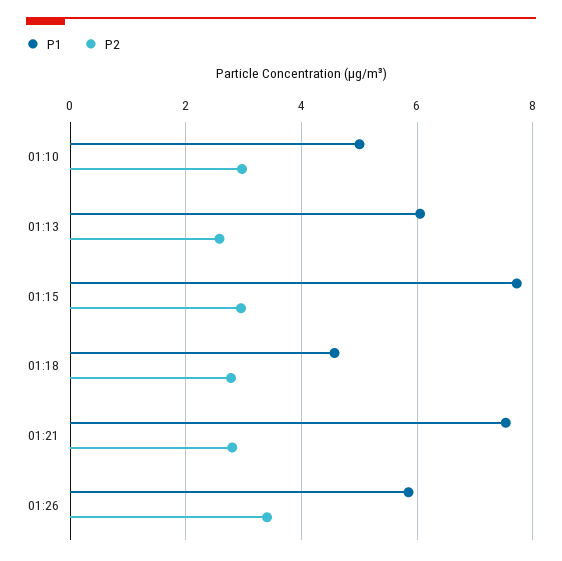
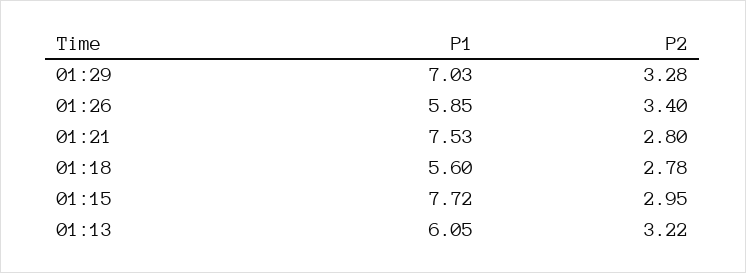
P1, 01:10: 5 -> none
P2, 01:10: 3 -> none
P2, 01:13: 2.6 -> 3.22
P1, 01:18: 4.6 -> 5.6
P1, 01:29: none -> 7.03
P2, 01:29: none -> 3.28

